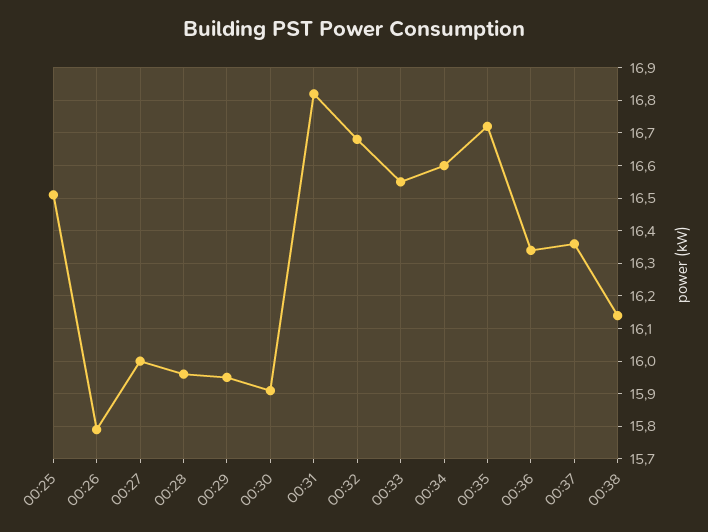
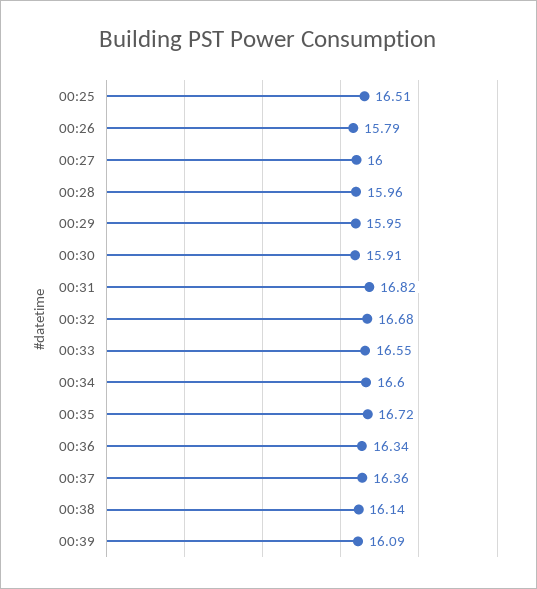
00:39: none -> 16.09

